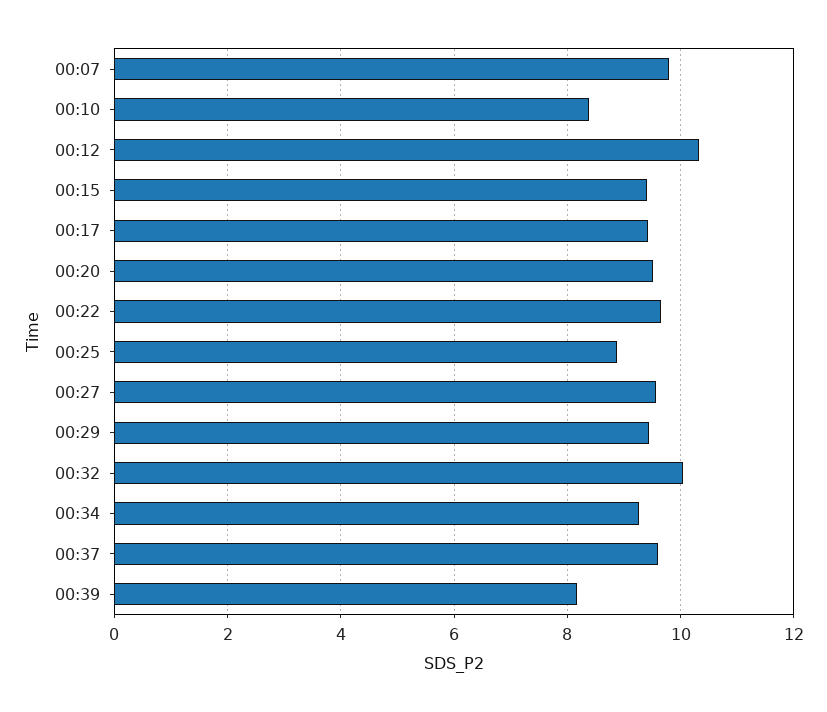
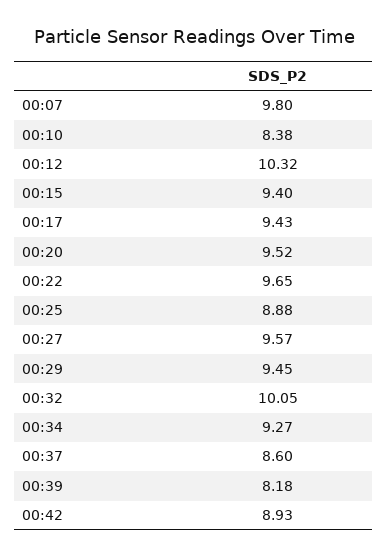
00:37: 9.6 -> 8.6
00:42: none -> 8.93

